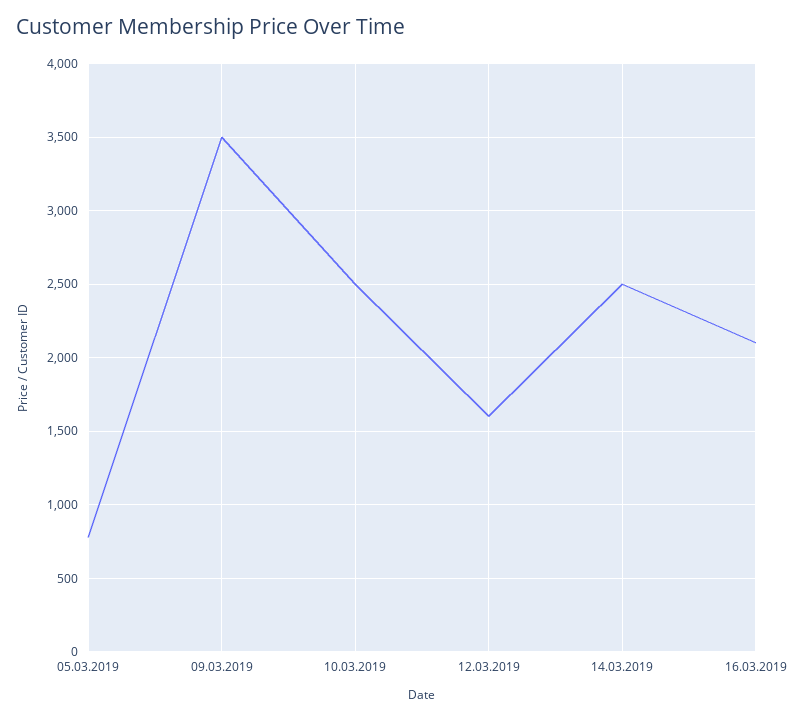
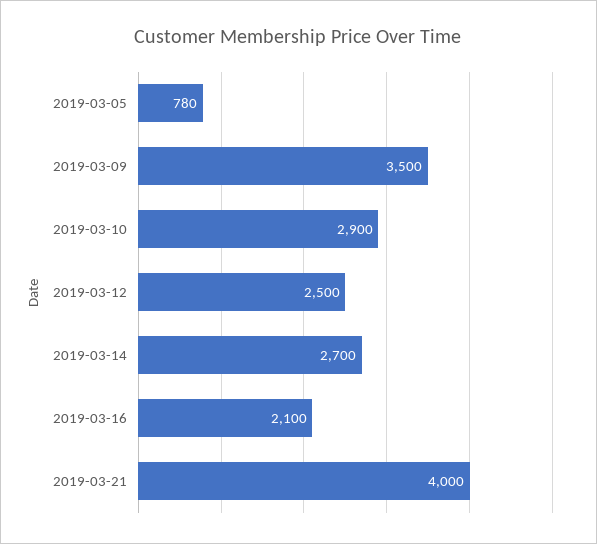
10.03.2019: 2500 -> 2900
12.03.2019: 1600 -> 2500
14.03.2019: 2500 -> 2700
2019-03-21: none -> 4000

